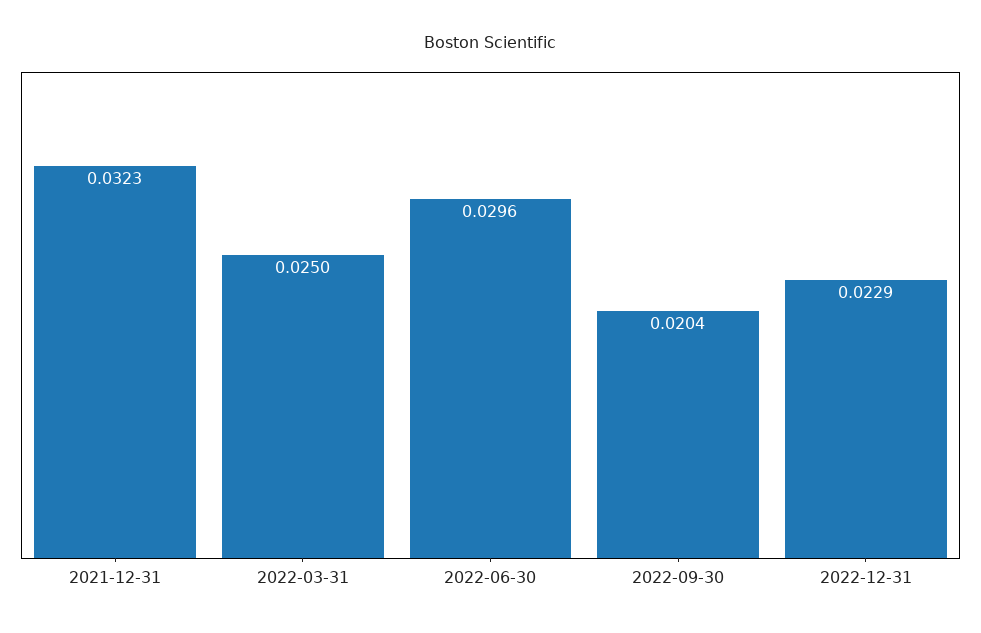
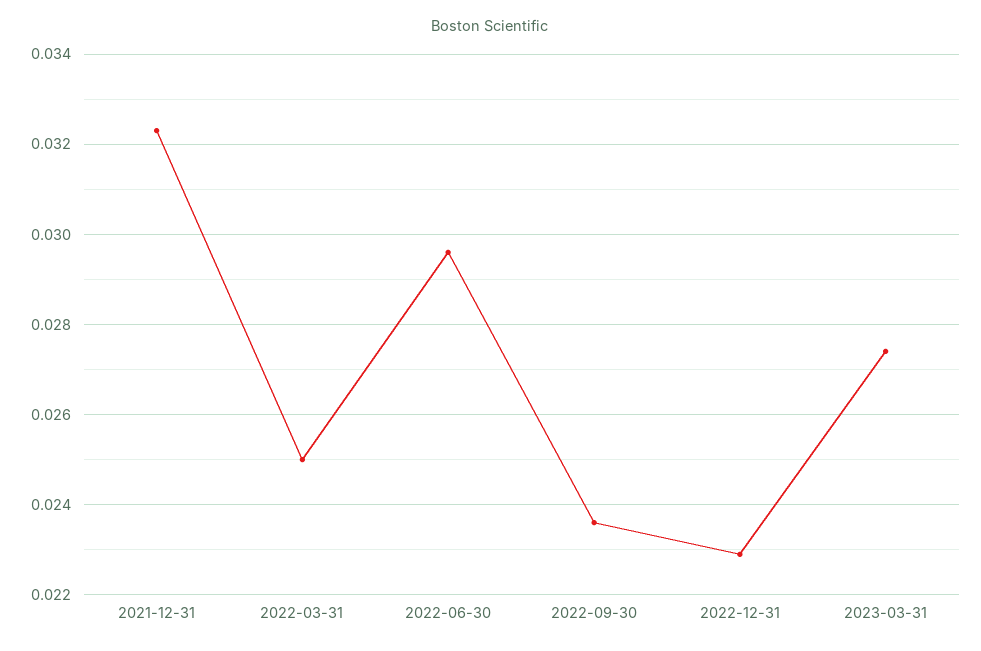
2022-09-30: 0.0204 -> 0.0235
2023-03-31: none -> 0.0275

